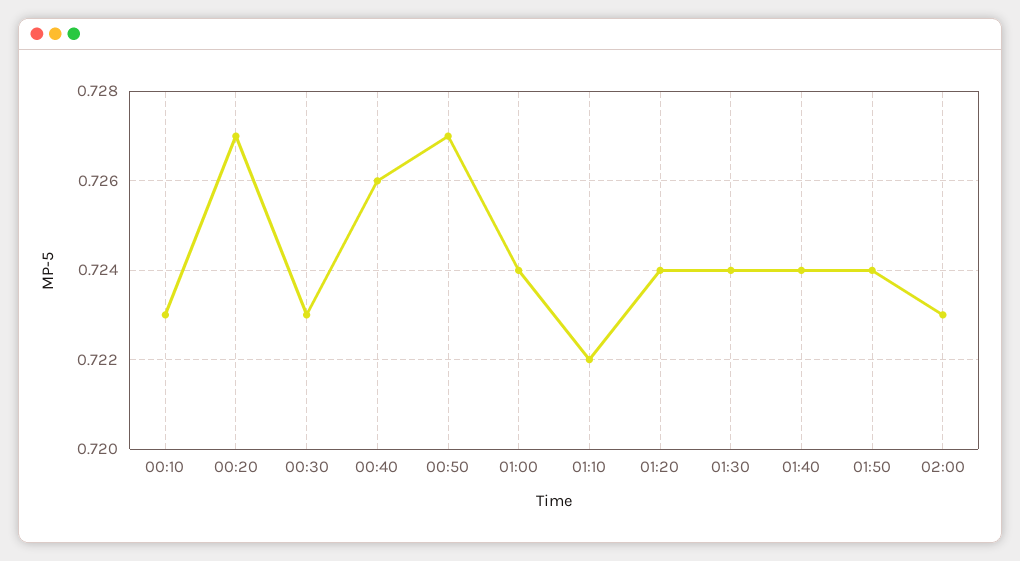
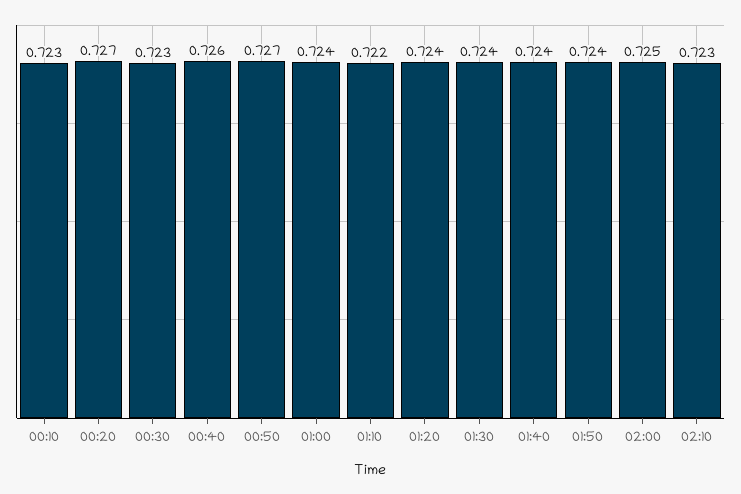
02:00: 0.723 -> 0.725
02:10: none -> 0.723

